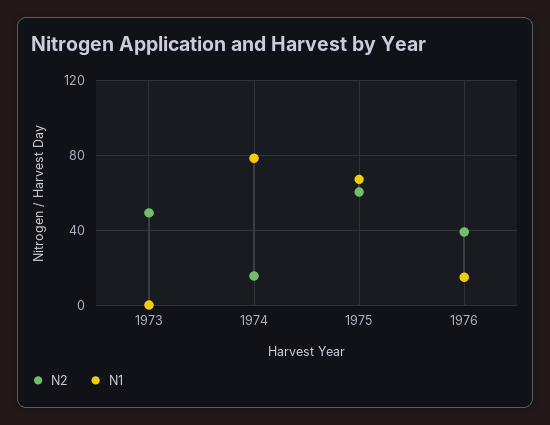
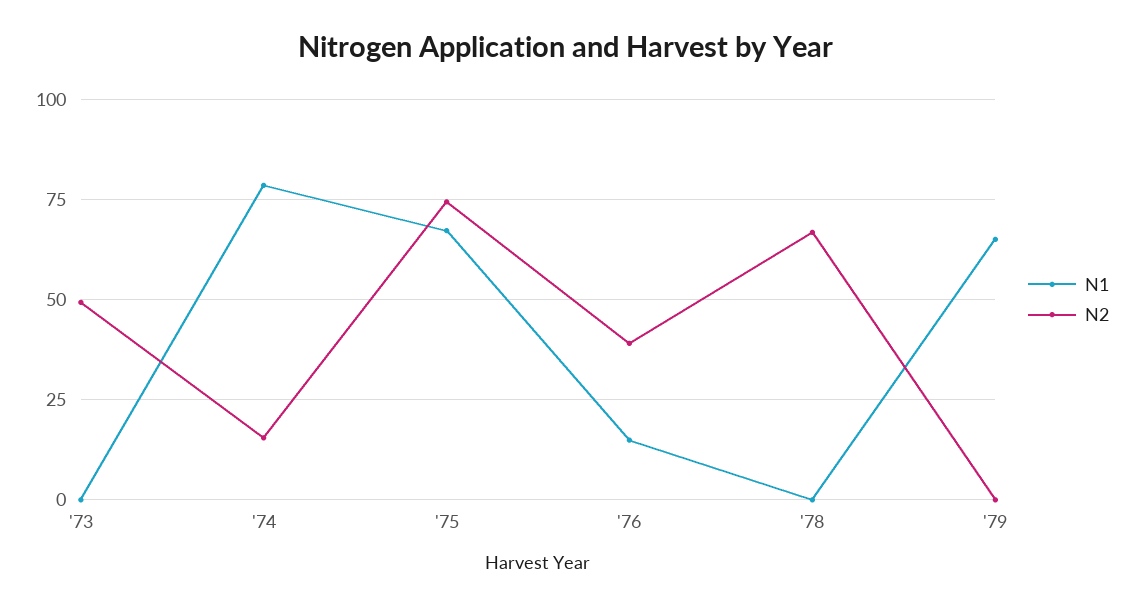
N2, 1975: 60 -> 75
N1, '78: none -> 0
N2, '78: none -> 67.5
N1, '79: none -> 65
N2, '79: none -> 0

